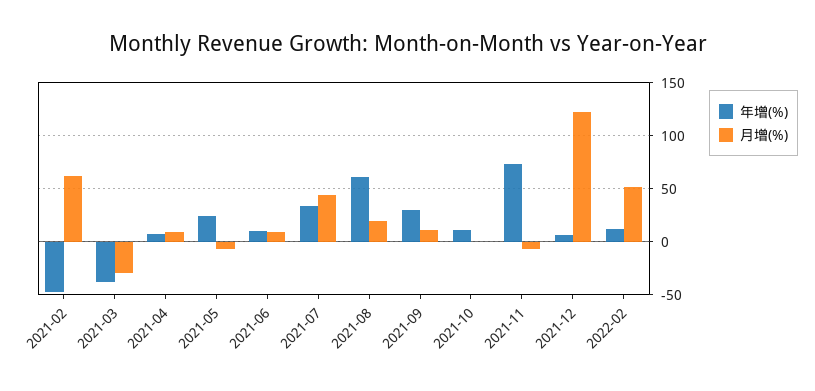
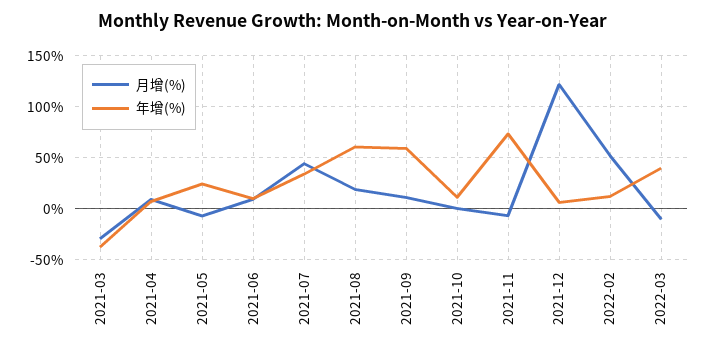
年增(%), 2021-02: -50 -> none
月增(%), 2021-02: 60 -> none
年增(%), 2021-09: 30 -> 60
月增(%), 2022-03: none -> -10
年增(%), 2022-03: none -> 40

